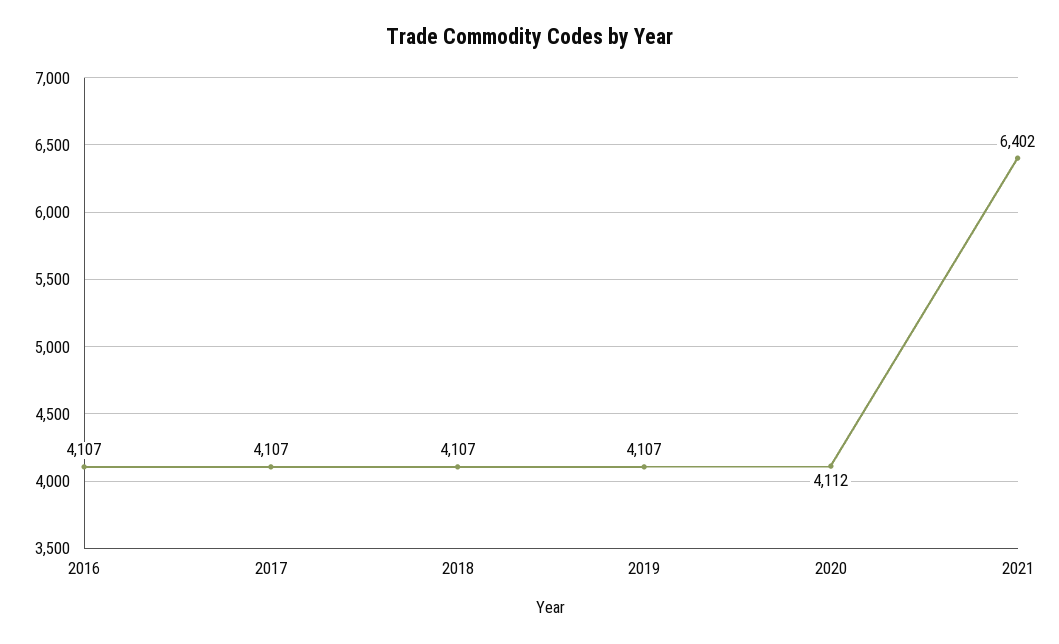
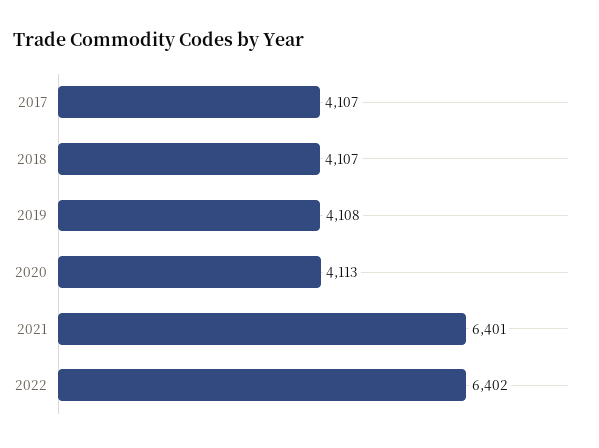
2016: 4107 -> none
2019: 4107 -> 4108
2020: 4112 -> 4113
2021: 6402 -> 6401
2022: none -> 6402

